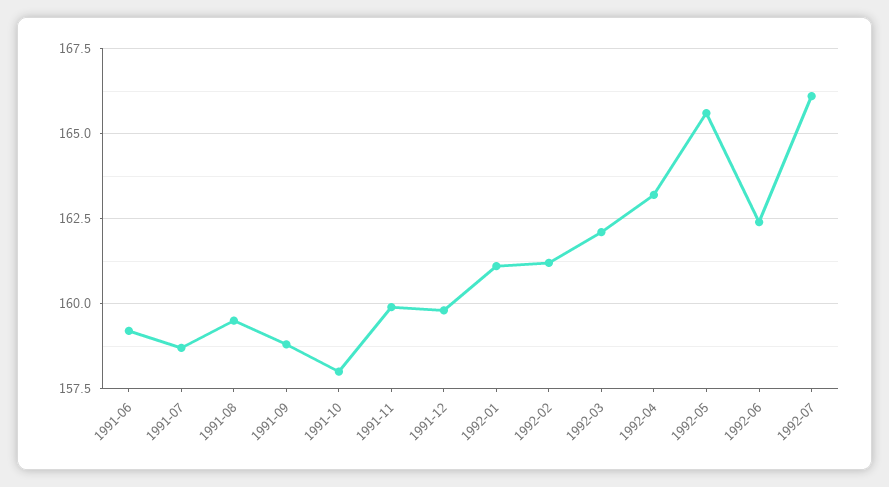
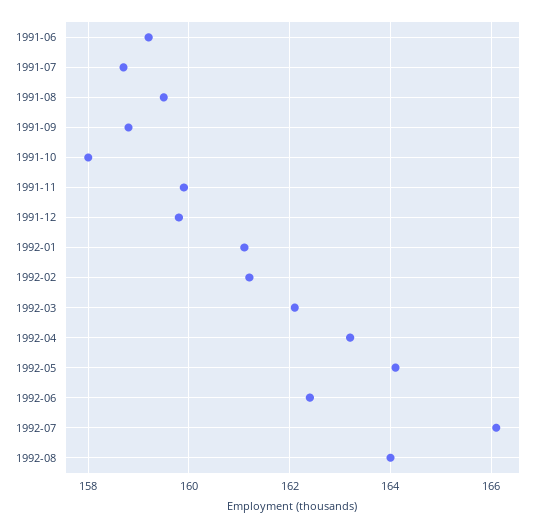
1992-05: 165.5 -> 164
1992-08: none -> 164

